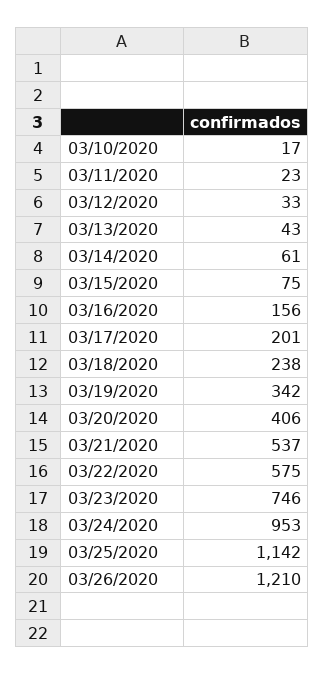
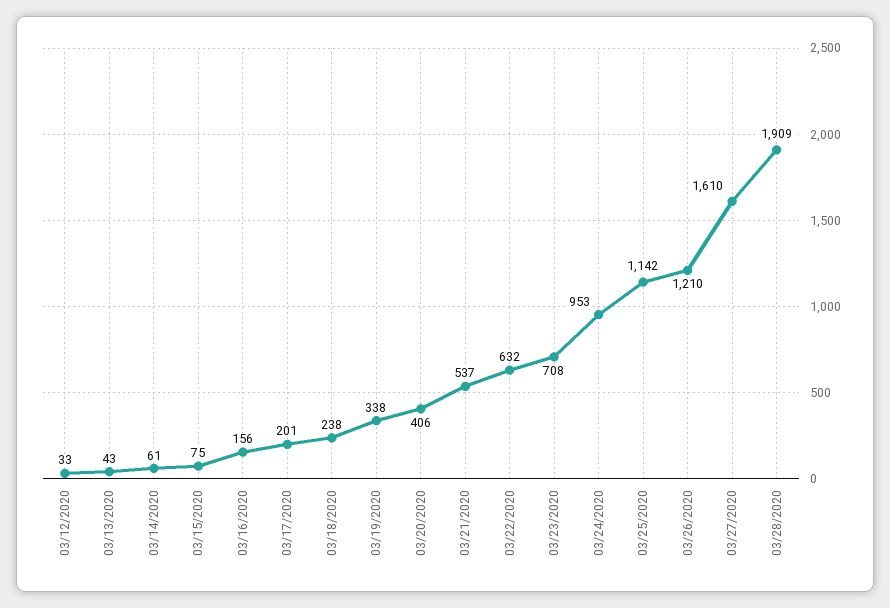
03/10/2020: 17 -> none
03/11/2020: 23 -> none
03/19/2020: 342 -> 338
03/22/2020: 575 -> 632
03/23/2020: 746 -> 708
03/27/2020: none -> 1610
03/28/2020: none -> 1909

